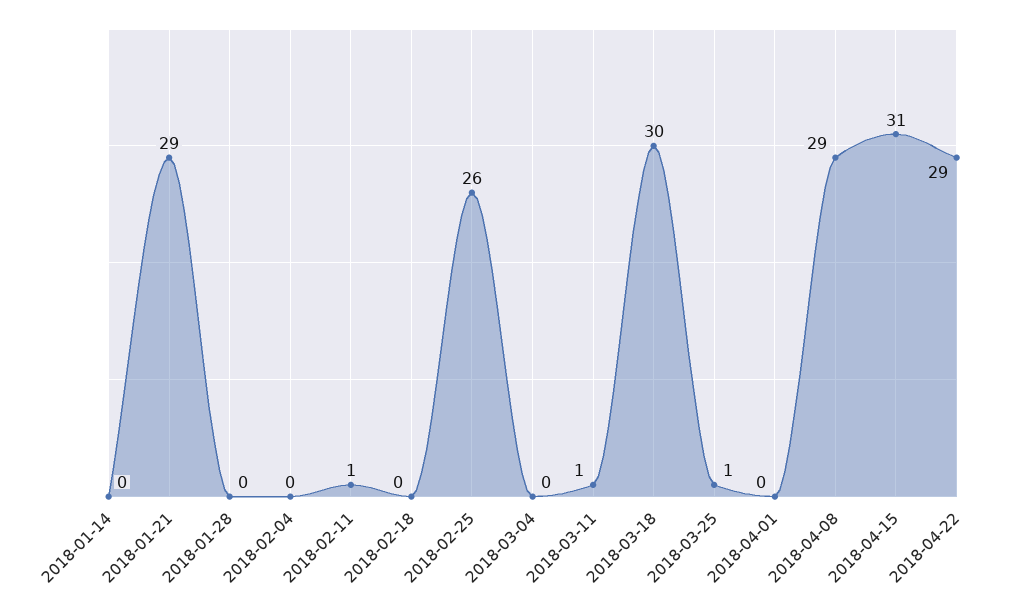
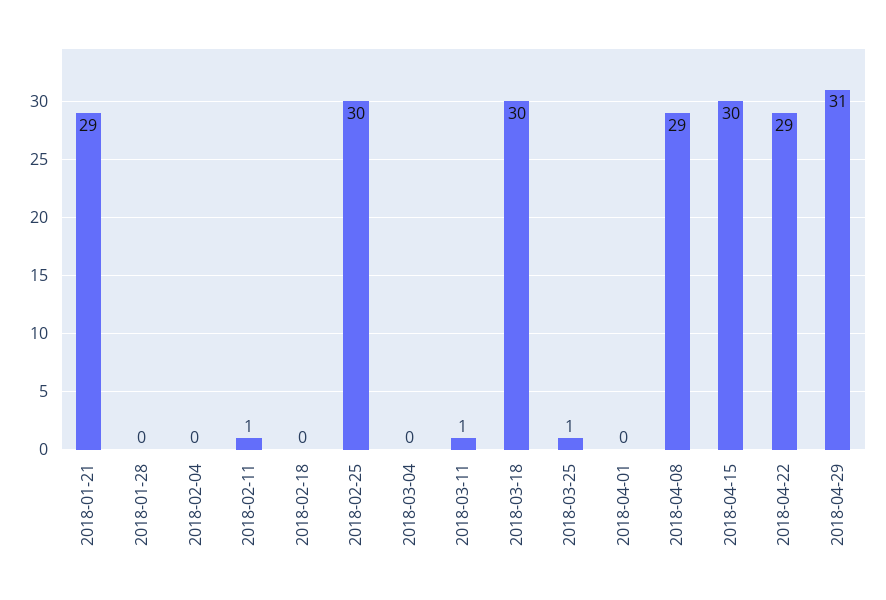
2018-01-14: 0 -> none
2018-02-25: 26 -> 30
2018-04-15: 31 -> 30
2018-04-29: none -> 31

